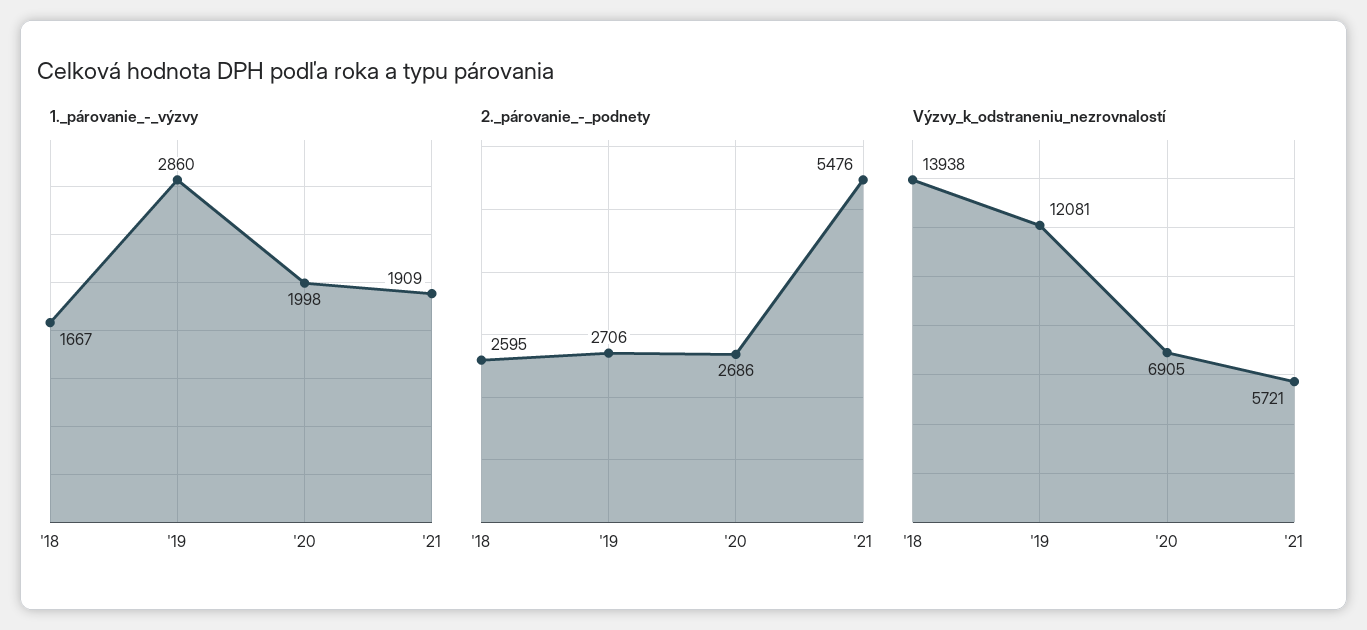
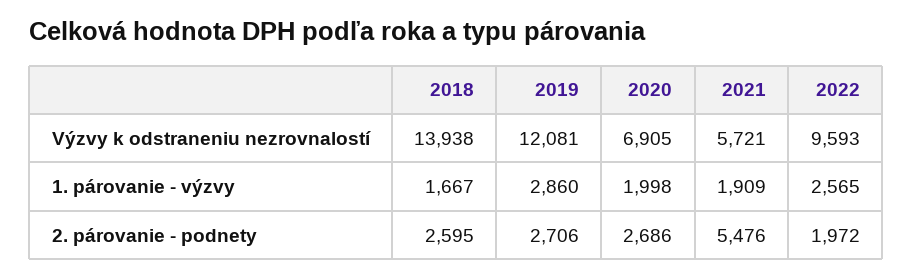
Výzvy_k_odstraneniu_nezrovnalostí, 2022: none -> 9593
1._párovanie_-_výzvy, 2022: none -> 2565
2._párovanie_-_podnety, 2022: none -> 1972

